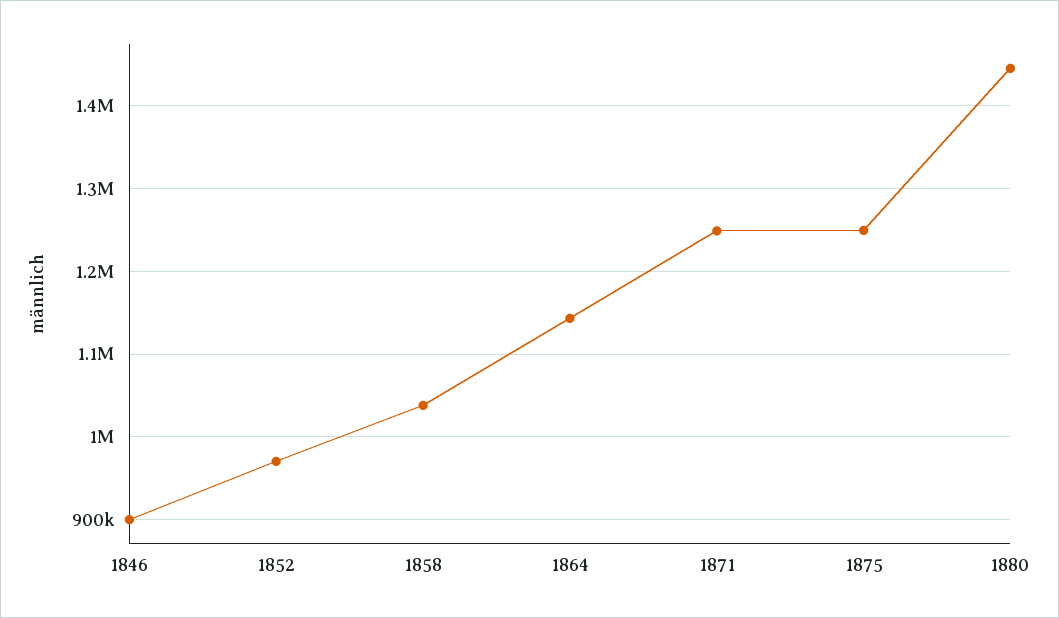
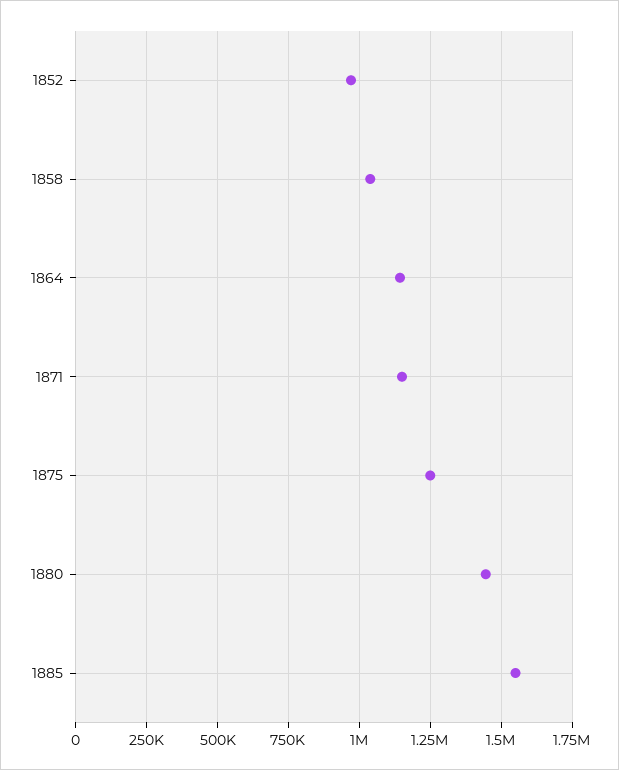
1846: 900000 -> none
1871: 1250000 -> 1150000
1885: none -> 1550000

